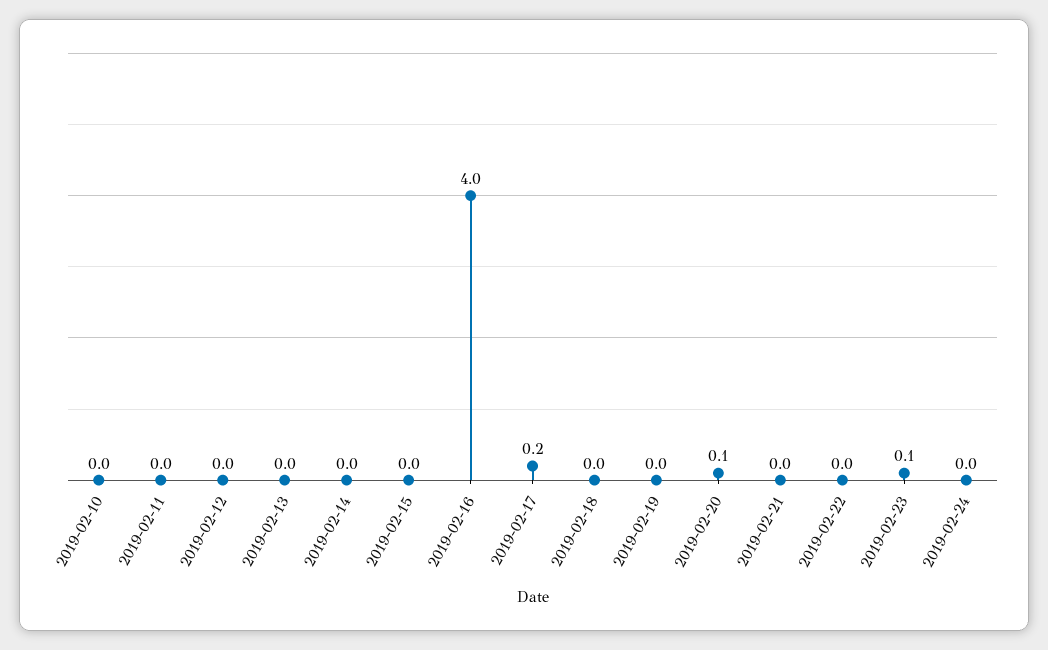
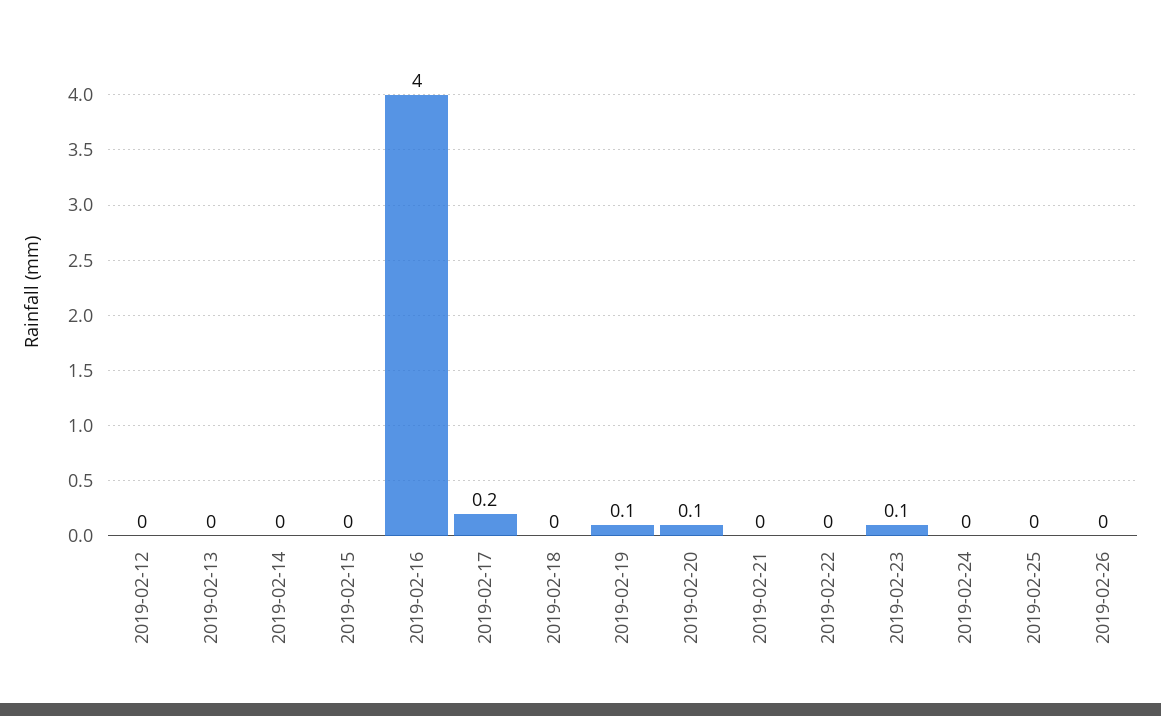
2019-02-10: 0 -> none
2019-02-11: 0 -> none
2019-02-19: 0 -> 0.1
2019-02-25: none -> 0
2019-02-26: none -> 0

